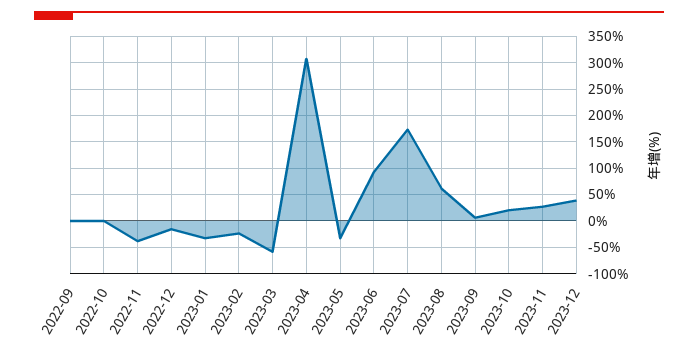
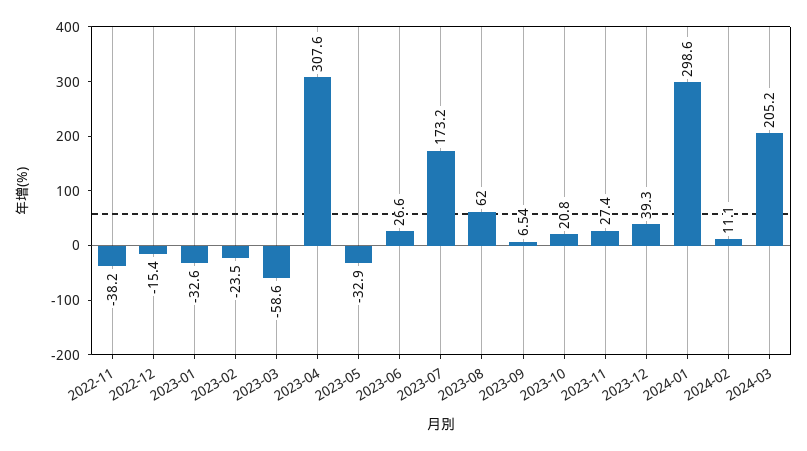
2022-09: 0 -> none
2022-10: 0 -> none
2023-06: 100 -> 26.6
2024-01: none -> 298.6
2024-02: none -> 11.1
2024-03: none -> 205.2

